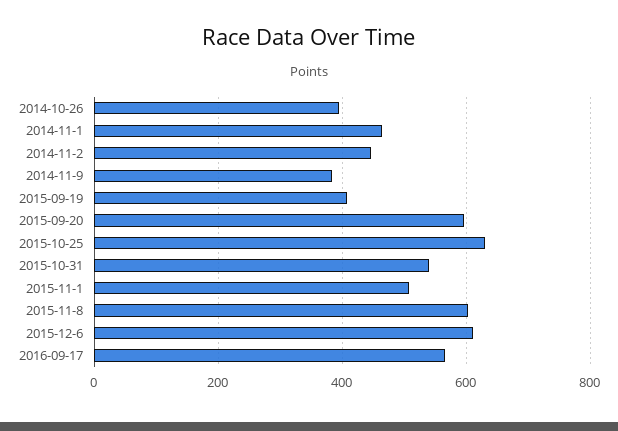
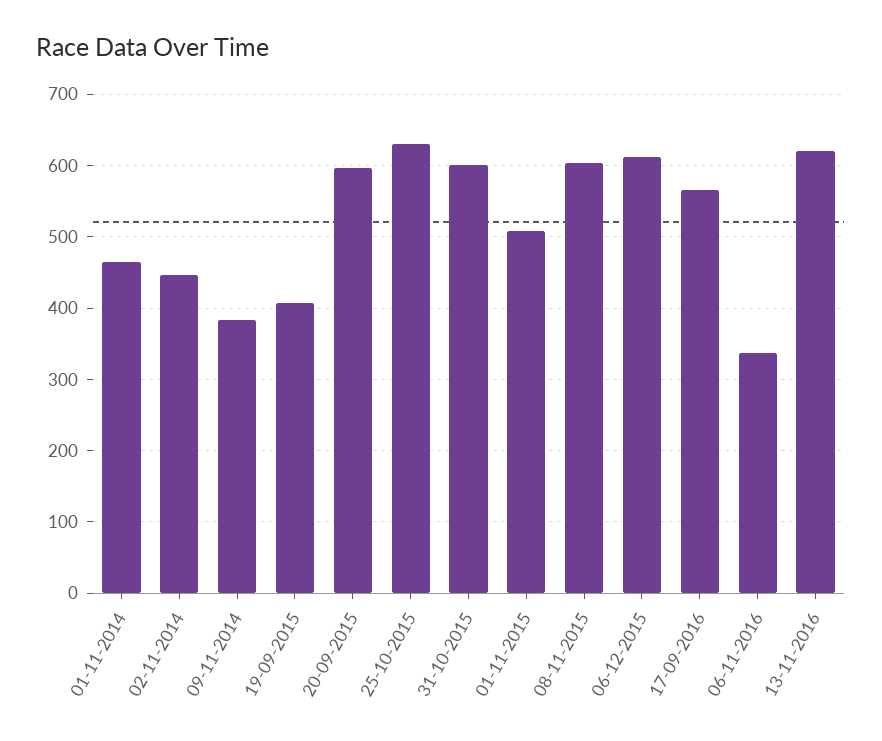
2014-10-26: 400 -> none
2015-10-31: 540 -> 600
06-11-2016: none -> 340
13-11-2016: none -> 620

